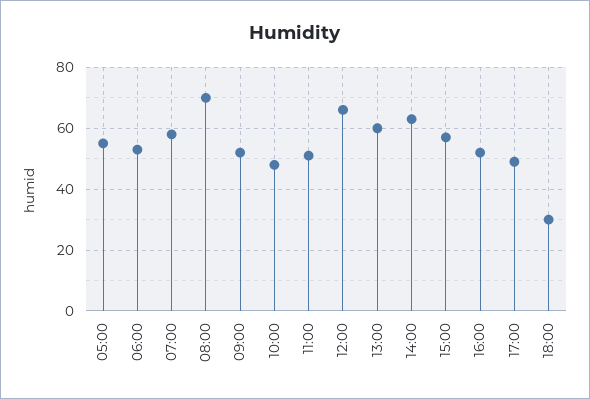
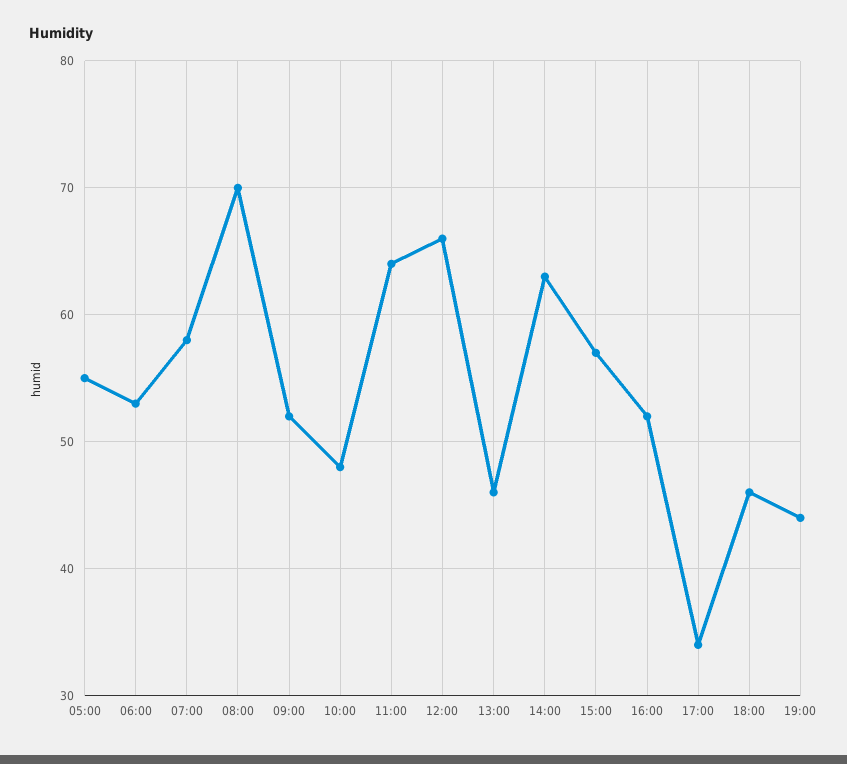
11:00: 50 -> 64
13:00: 60 -> 46
17:00: 50 -> 34
18:00: 30 -> 46
19:00: none -> 44

